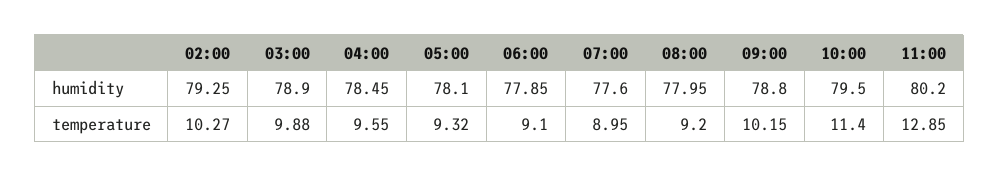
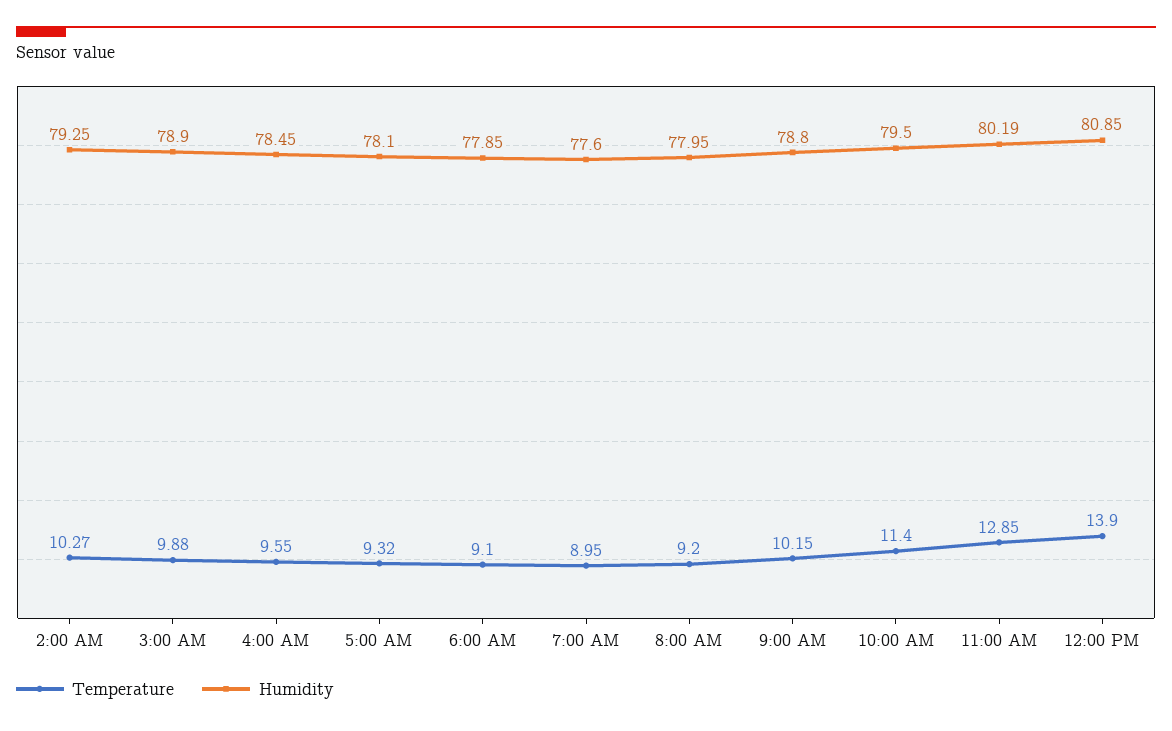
humidity, 11:00: 80.2 -> 80.19
temperature, 12:00 PM: none -> 13.9
humidity, 12:00 PM: none -> 80.85

